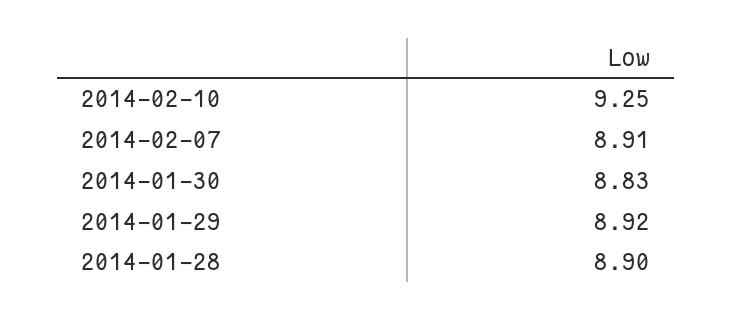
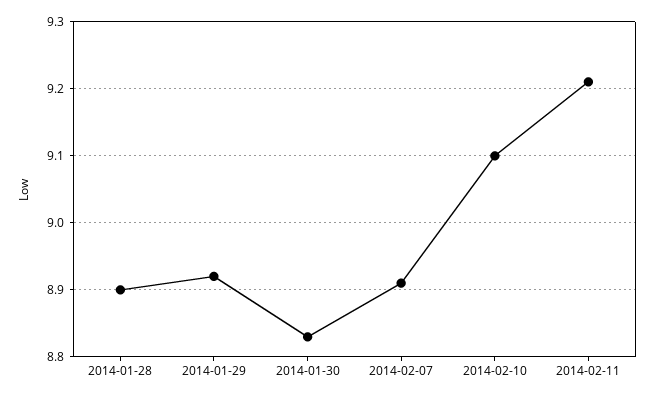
2014-02-10: 9.25 -> 9.1
2014-02-11: none -> 9.21

